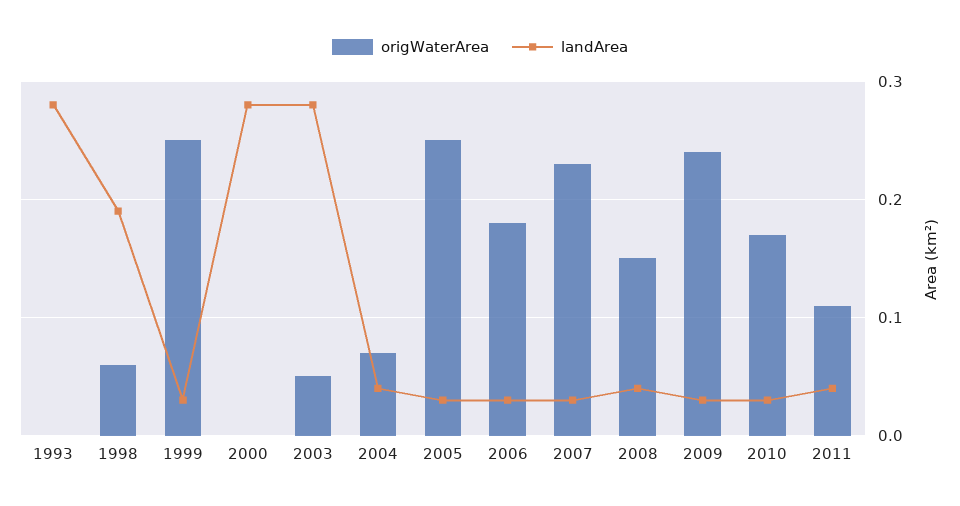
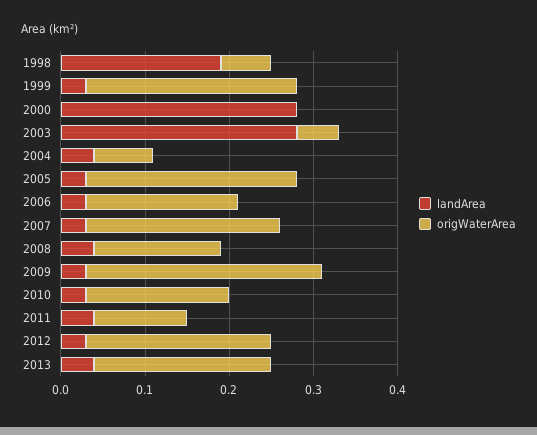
origWaterArea, 1993: 0 -> none
landArea, 1993: 0.28 -> none
origWaterArea, 2009: 0.24 -> 0.28
landArea, 2012: none -> 0.03
origWaterArea, 2012: none -> 0.22
landArea, 2013: none -> 0.04
origWaterArea, 2013: none -> 0.21

